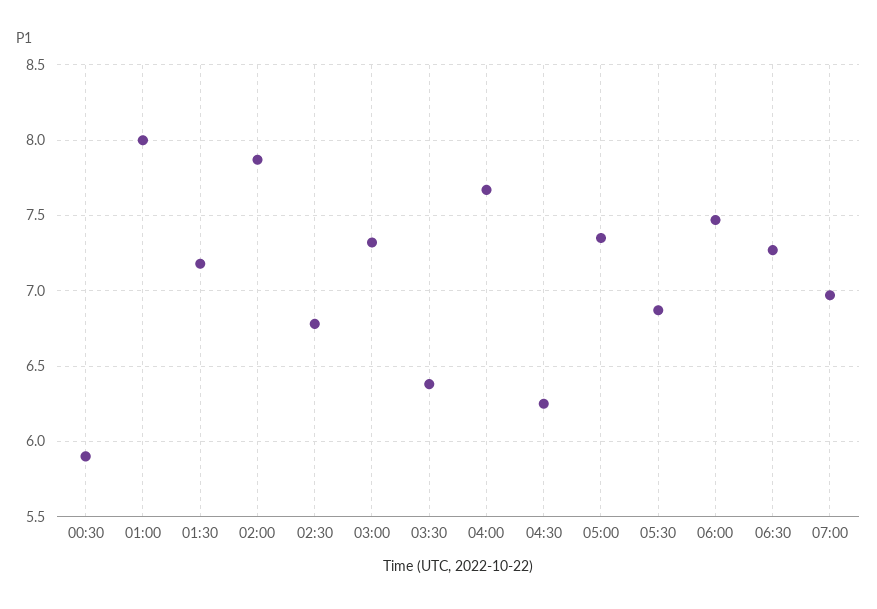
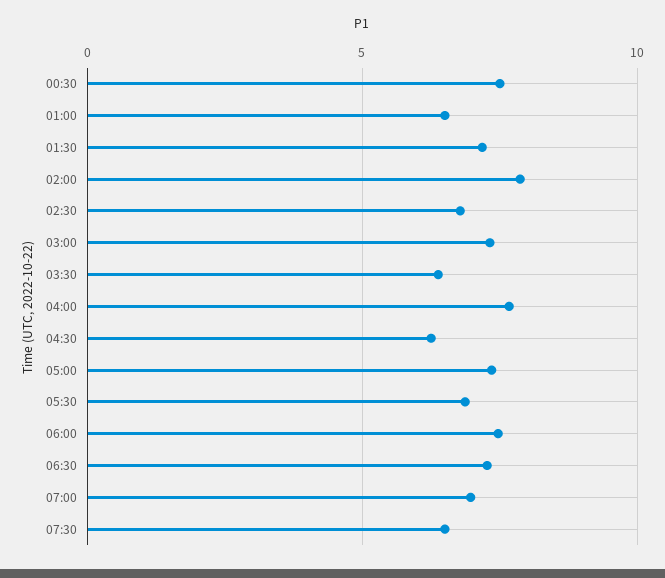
00:30: 5.9 -> 7.5
01:00: 8 -> 6.5
07:30: none -> 6.5

